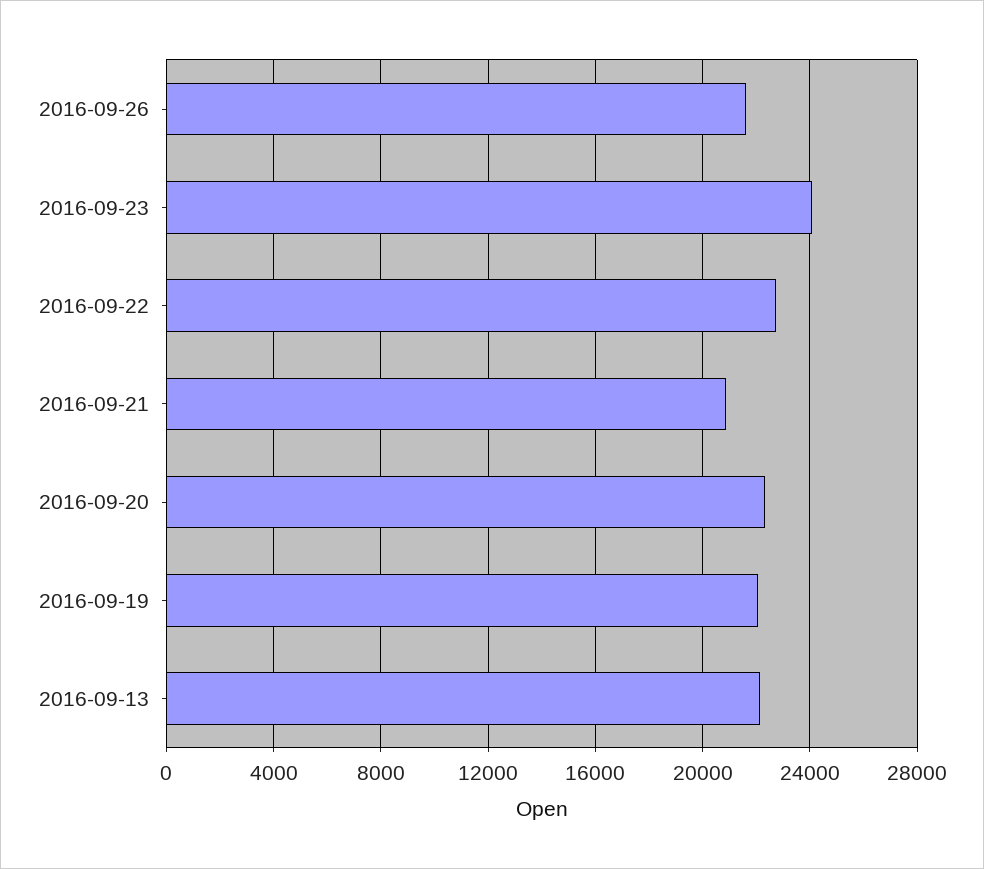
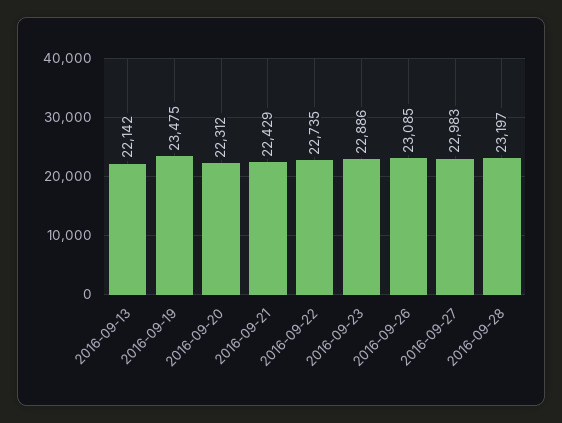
2016-09-26: 21500 -> 23085
2016-09-23: 24000 -> 22886
2016-09-21: 21000 -> 22429
2016-09-19: 22000 -> 23475
2016-09-27: none -> 22983
2016-09-28: none -> 23197

